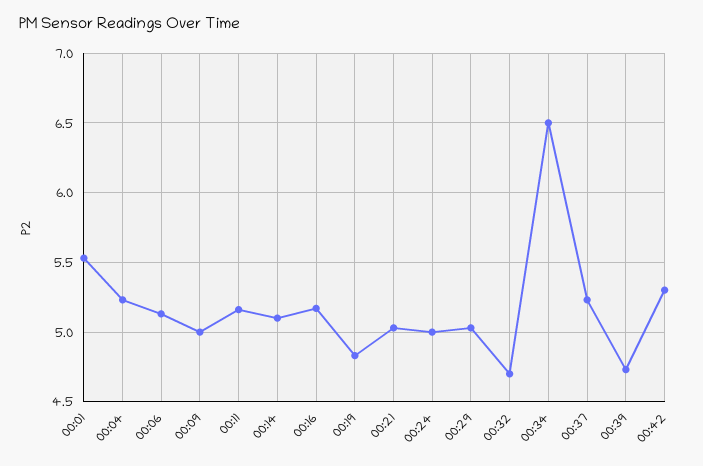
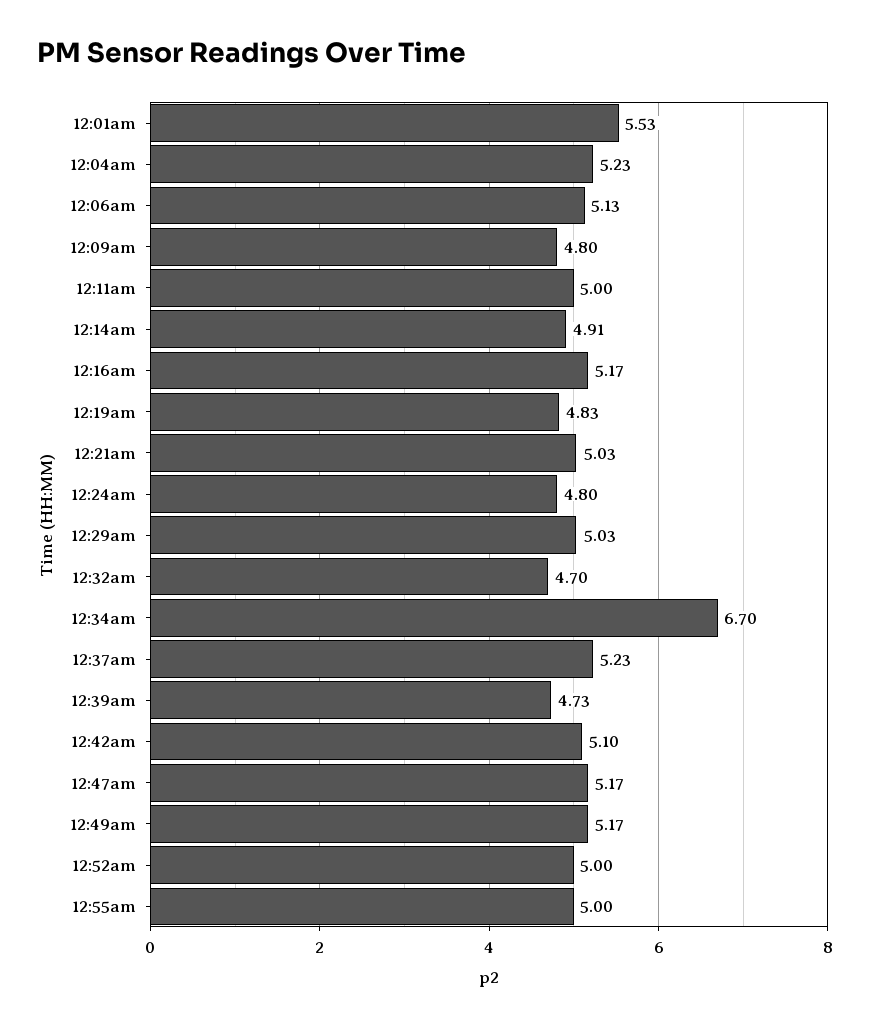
00:09: 5 -> 4.8
00:11: 5.15 -> 5
00:14: 5.1 -> 4.91
00:24: 5 -> 4.8
00:34: 6.5 -> 6.7
00:42: 5.3 -> 5.1
12:47am: none -> 5.17
12:49am: none -> 5.17
12:52am: none -> 5
12:55am: none -> 5

